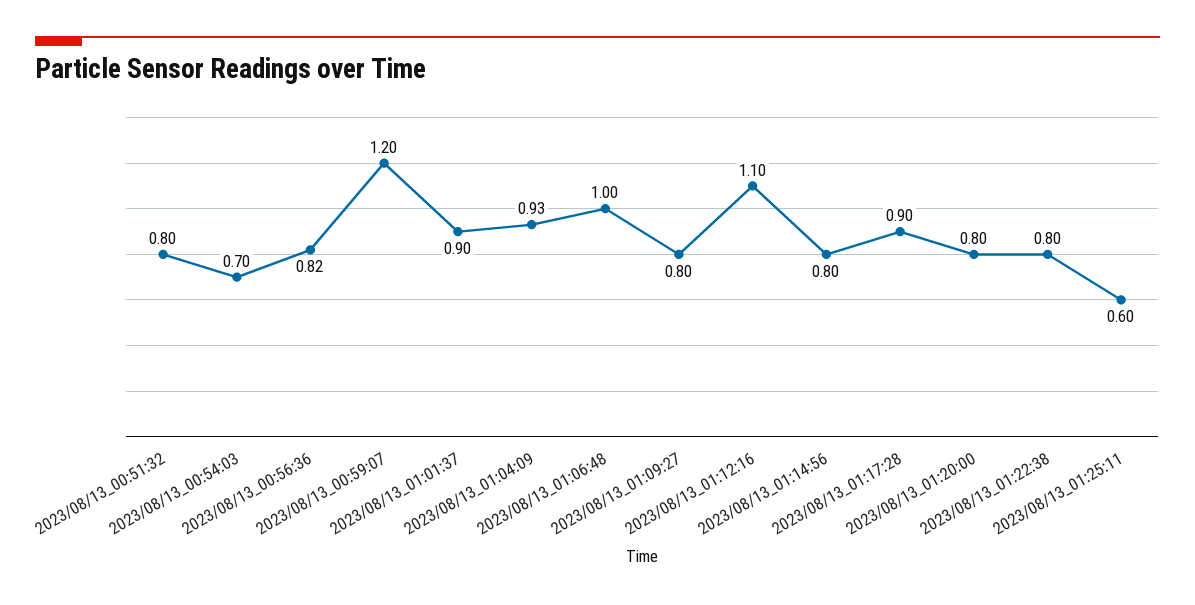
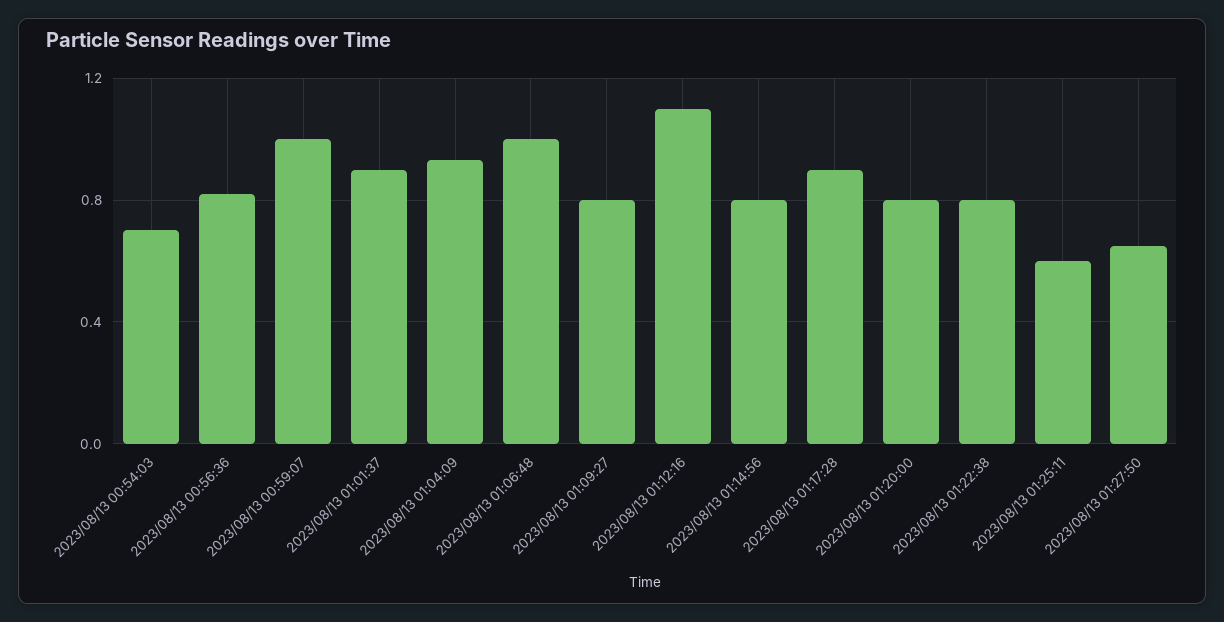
2023/08/13_00:51:32: 0.8 -> none
2023/08/13_00:59:07: 1.2 -> 1
2023/08/13 01:27:50: none -> 0.65

